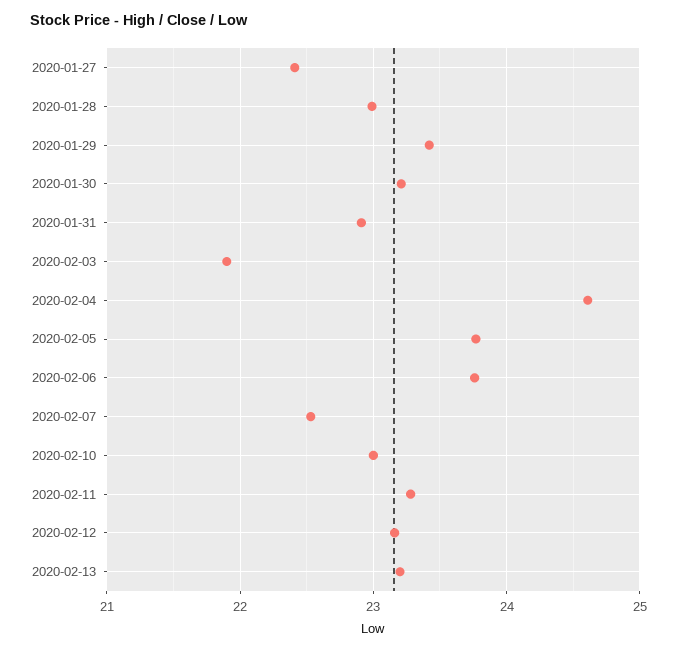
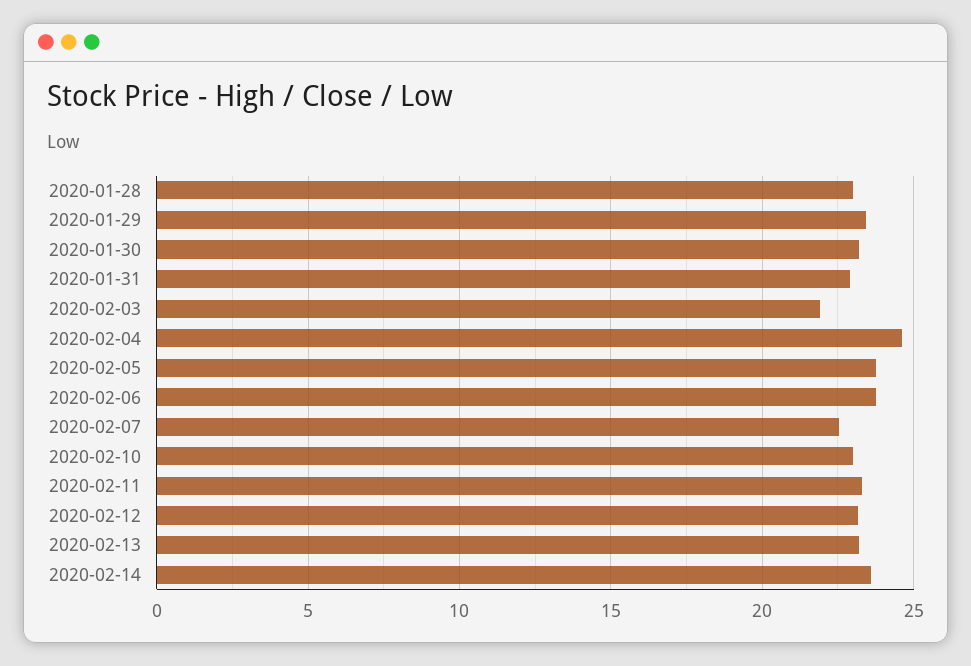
2020-01-27: 22.4 -> none
2020-02-14: none -> 23.5

